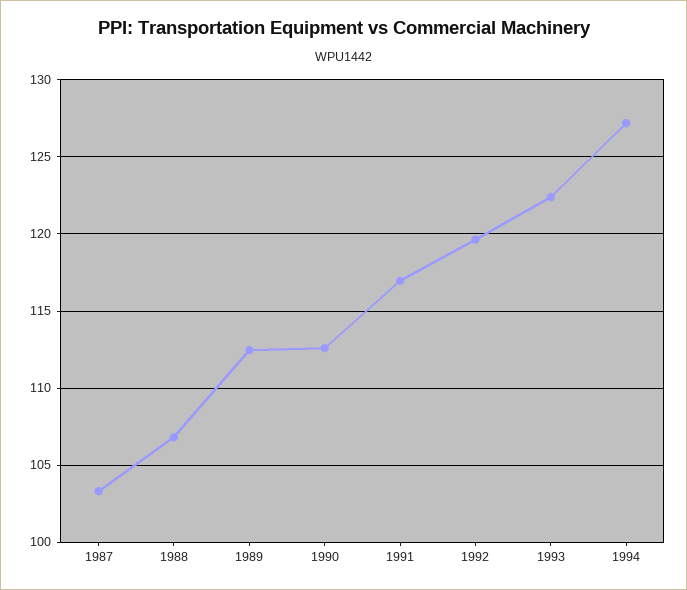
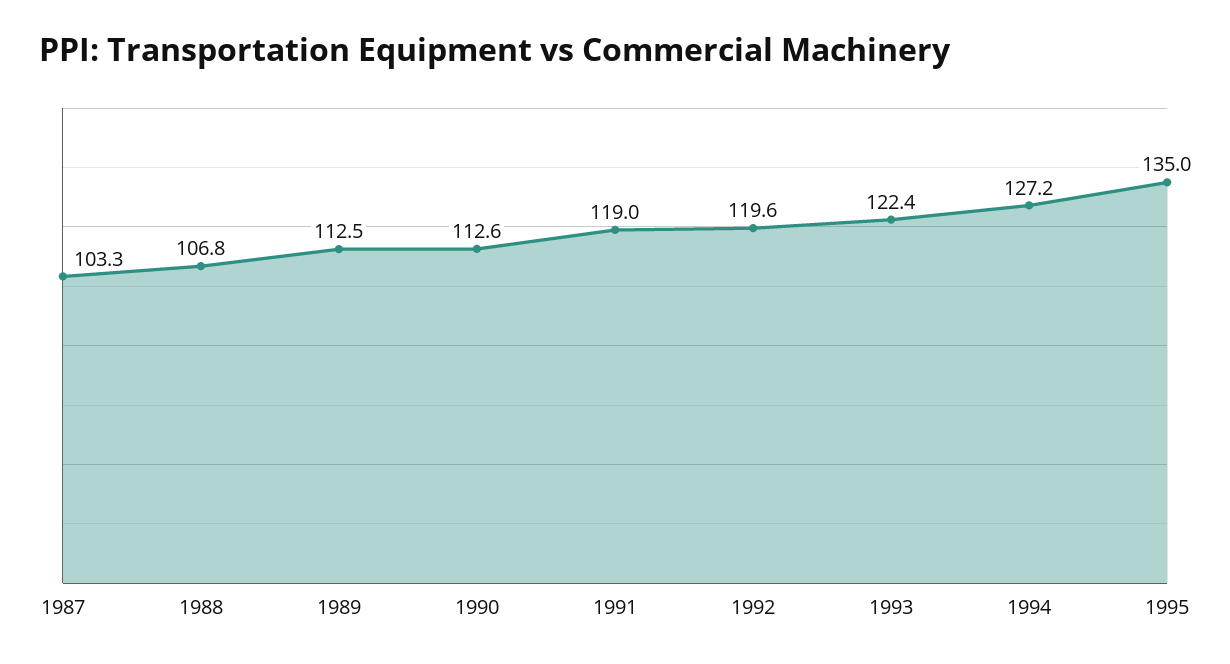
1991: 117 -> 119
1995: none -> 135

